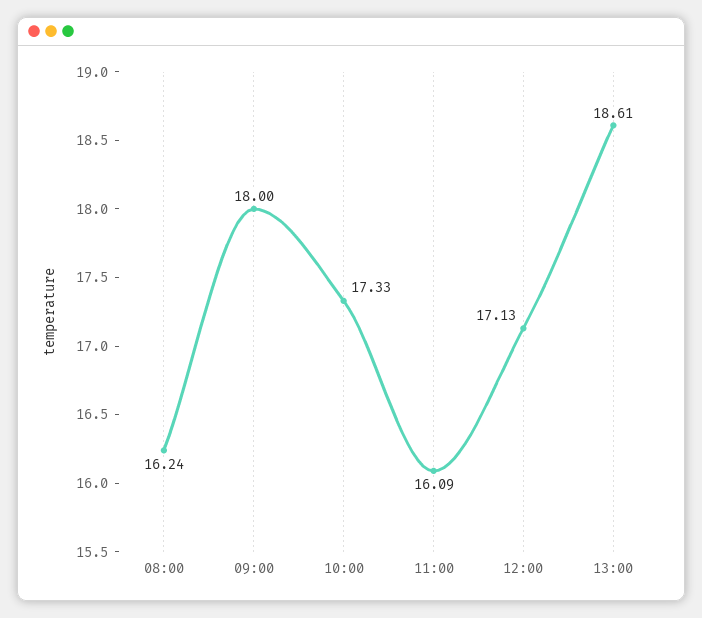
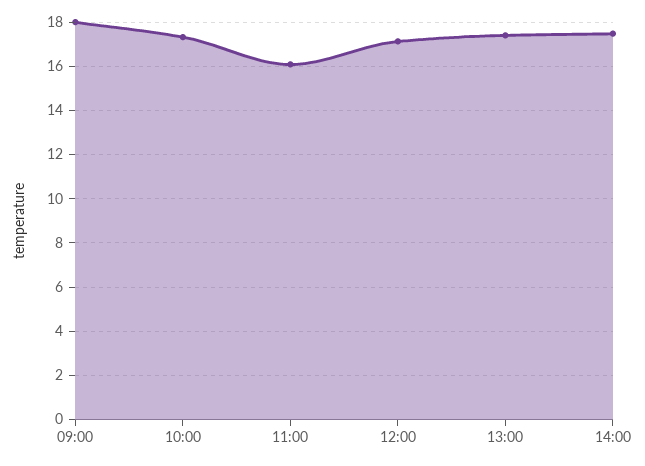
08:00: 16.24 -> none
13:00: 18.61 -> 17.5
14:00: none -> 17.5

